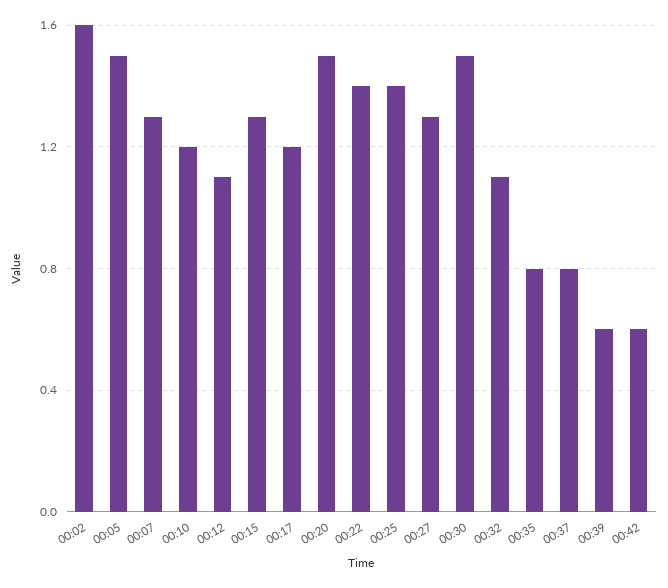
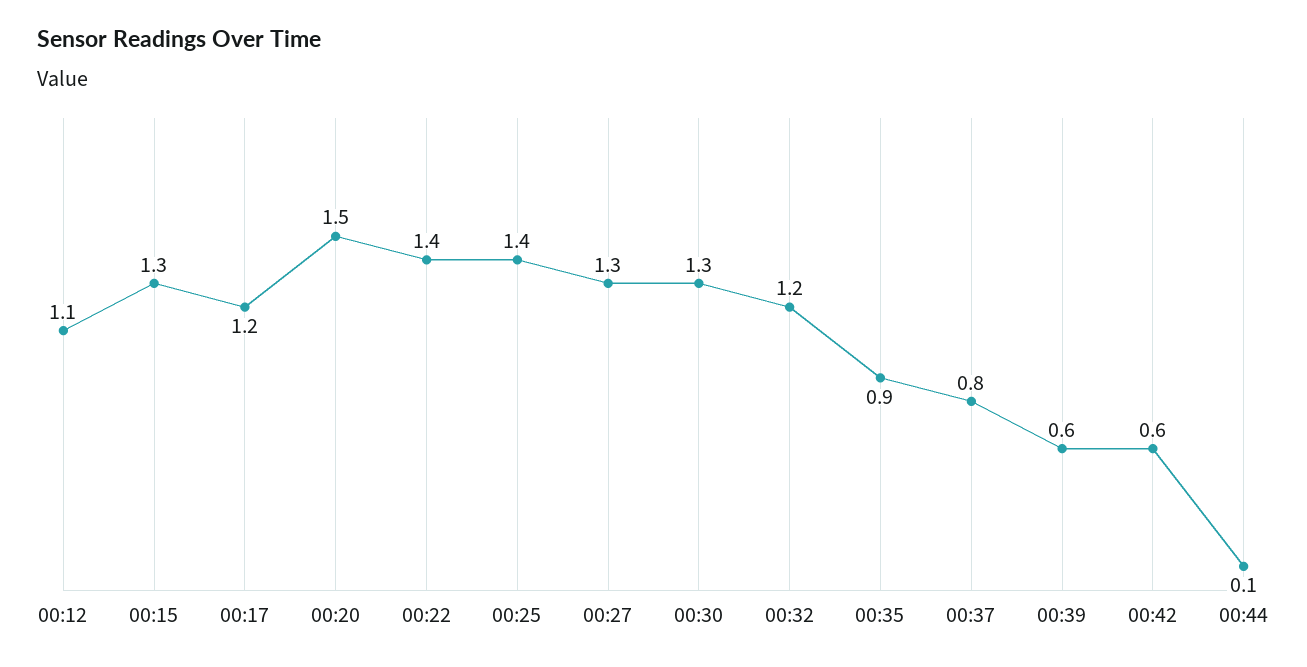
00:02: 1.6 -> none
00:05: 1.5 -> none
00:07: 1.3 -> none
00:10: 1.2 -> none
00:30: 1.5 -> 1.3
00:32: 1.1 -> 1.2
00:35: 0.8 -> 0.9
00:44: none -> 0.1

